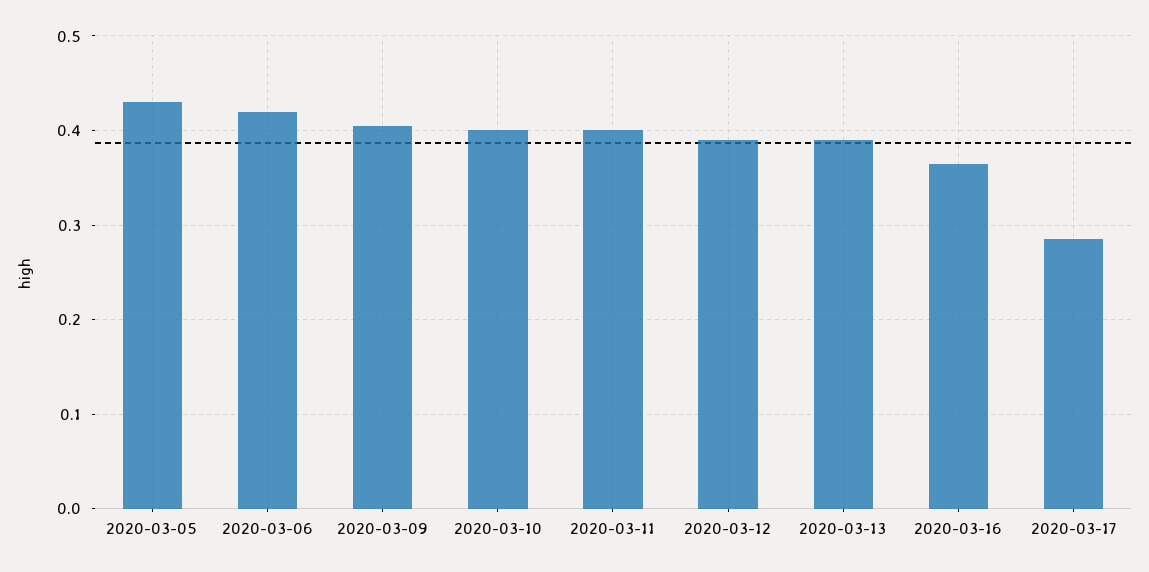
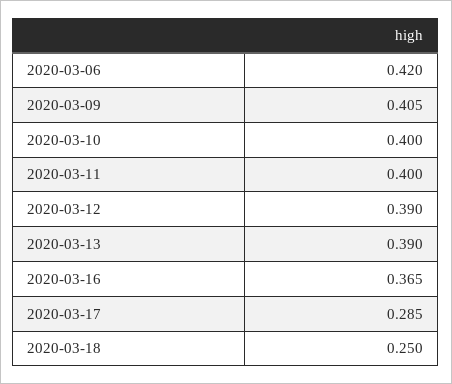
2020-03-05: 0.43 -> none
2020-03-18: none -> 0.25

